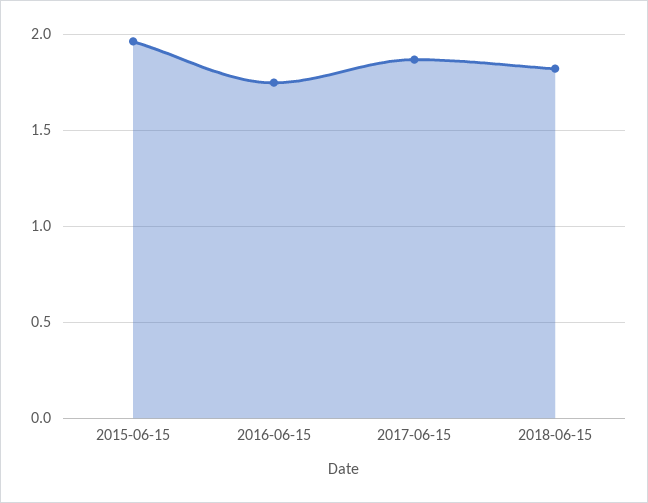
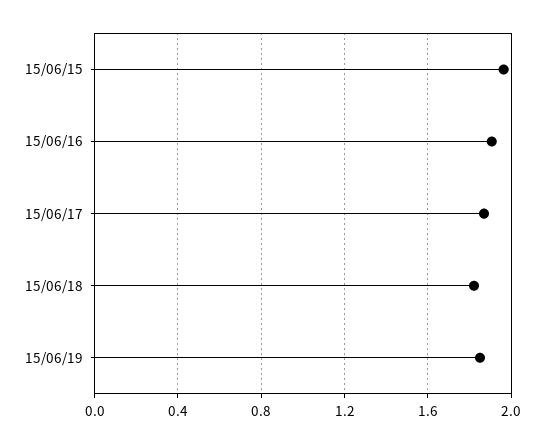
2016-06-15: 1.75 -> 1.9
15/06/19: none -> 1.85

